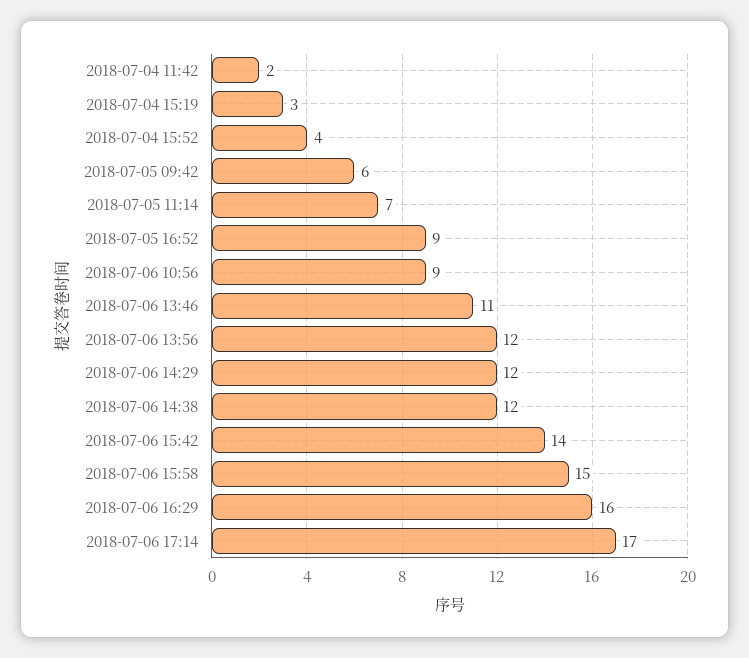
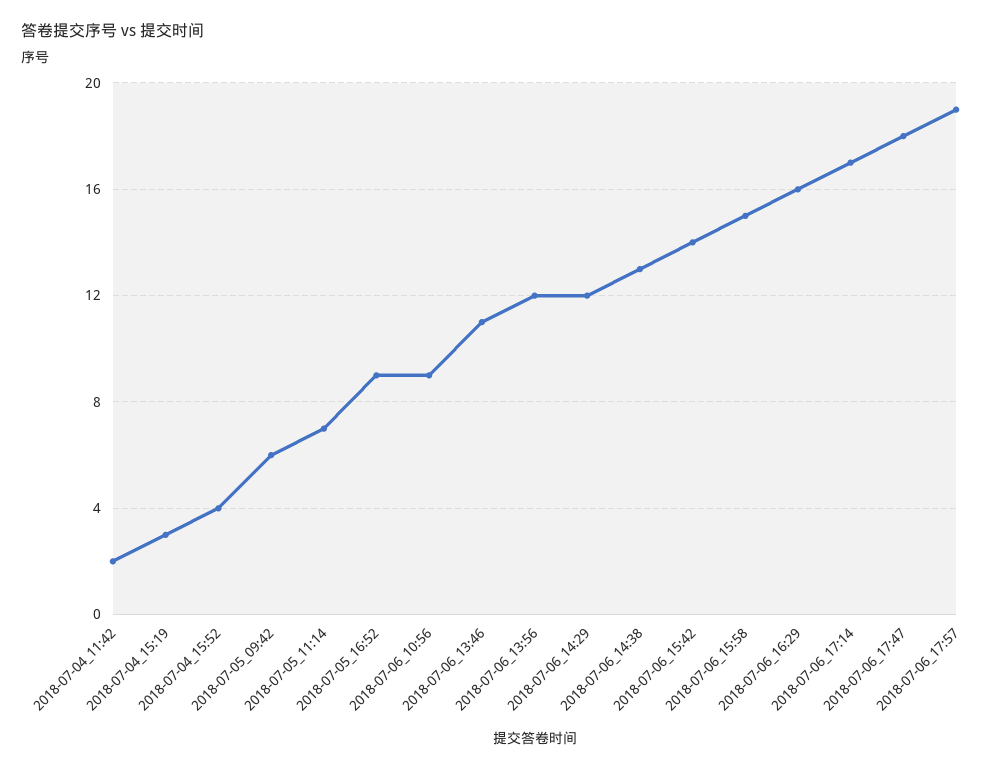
2018-07-06 14:38: 12 -> 13
2018-07-06_17:47: none -> 18
2018-07-06_17:57: none -> 19

